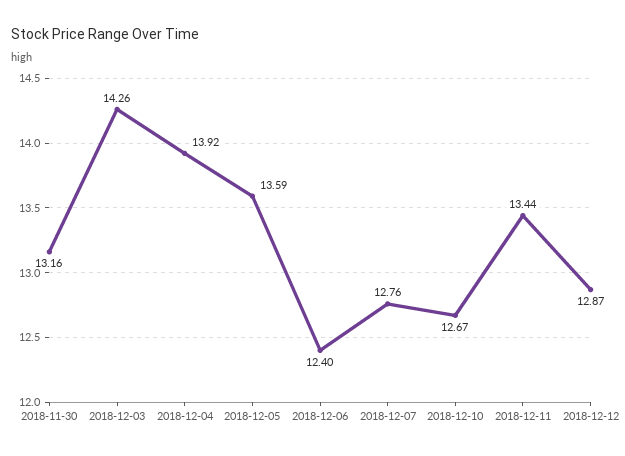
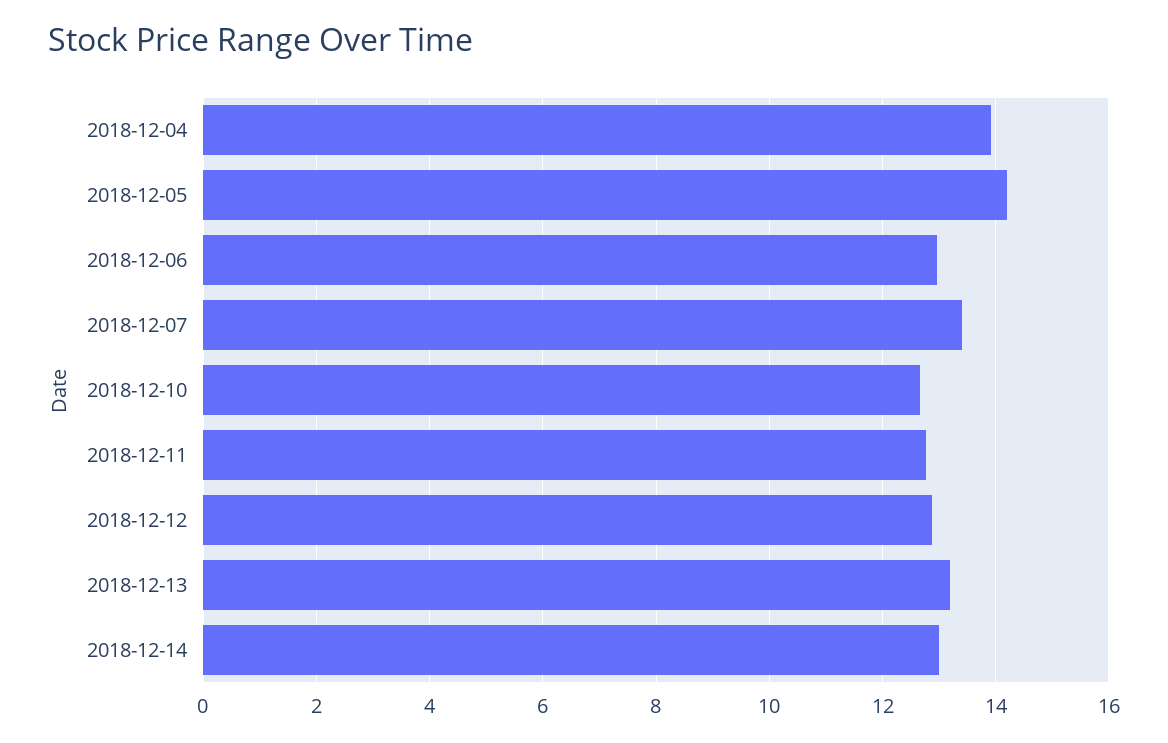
2018-11-30: 13.16 -> none
2018-12-03: 14.26 -> none
2018-12-05: 13.59 -> 14.2
2018-12-06: 12.4 -> 13
2018-12-07: 12.76 -> 13.4
2018-12-11: 13.44 -> 12.8
2018-12-13: none -> 13.2
2018-12-14: none -> 13

